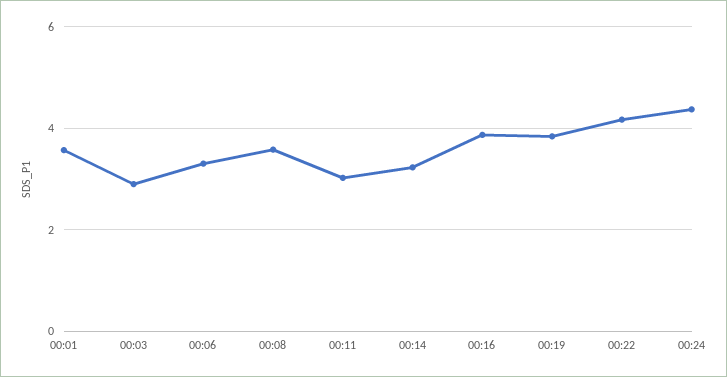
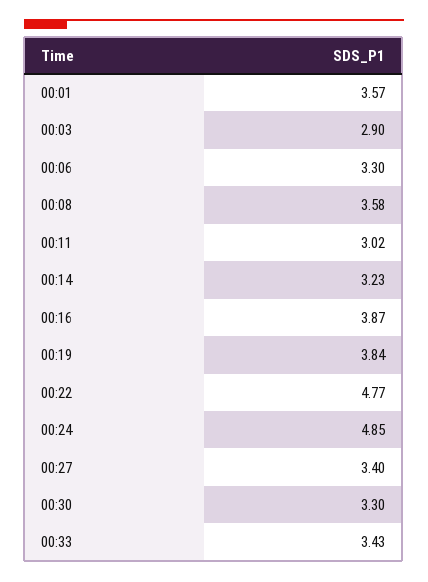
00:22: 4.2 -> 4.77
00:24: 4.4 -> 4.85
00:27: none -> 3.4
00:30: none -> 3.3
00:33: none -> 3.43

